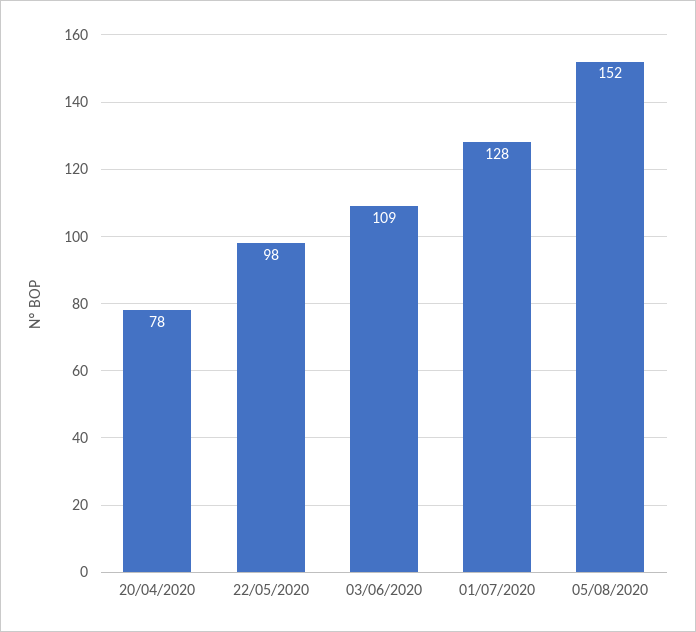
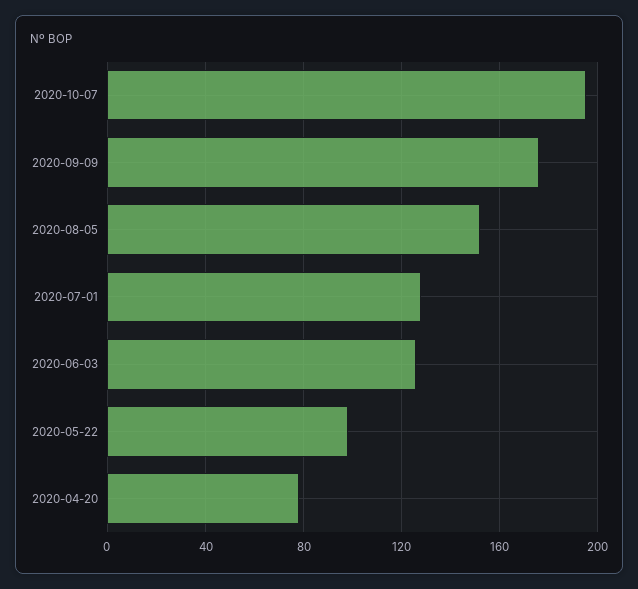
03/06/2020: 109 -> 125
2020-10-07: none -> 195
2020-09-09: none -> 175

